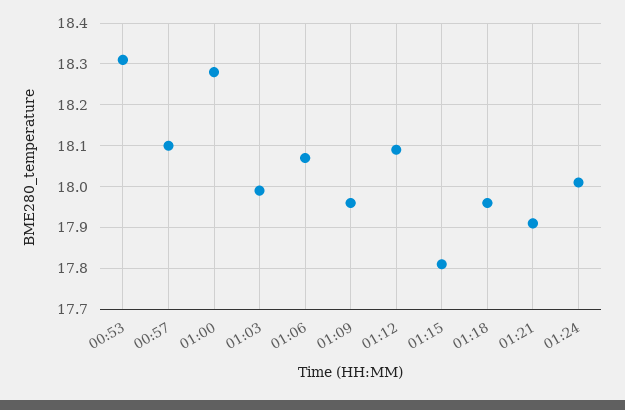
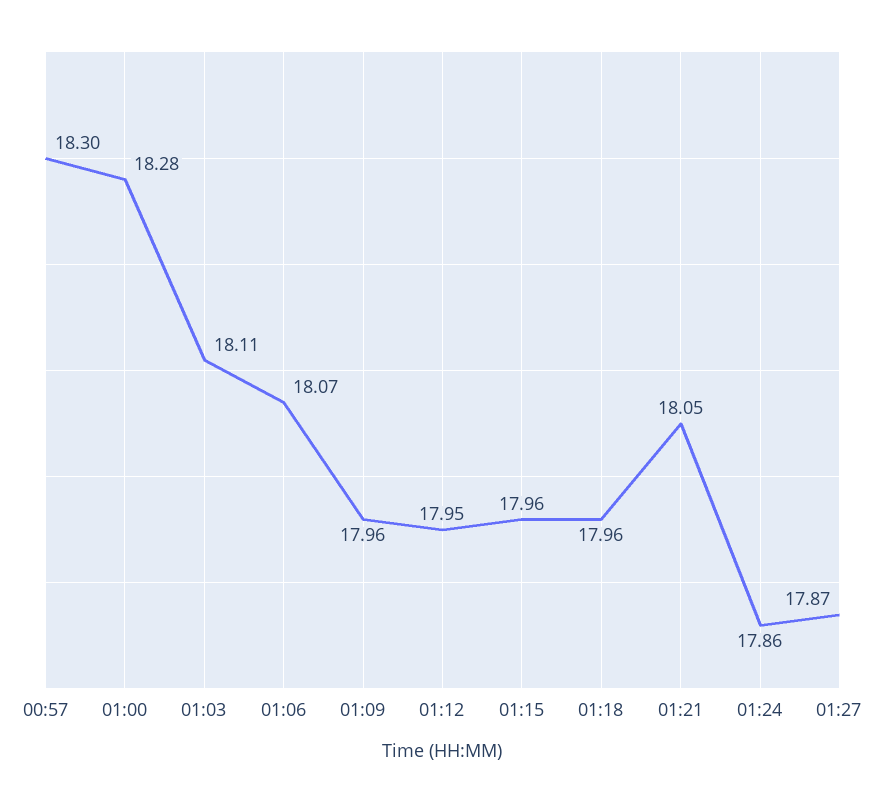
00:53: 18.3 -> none
00:57: 18.1 -> 18.3
01:03: 18 -> 18.11
01:12: 18.1 -> 17.95
01:15: 17.8 -> 17.96
01:21: 17.9 -> 18.05
01:24: 18 -> 17.86
01:27: none -> 17.87

